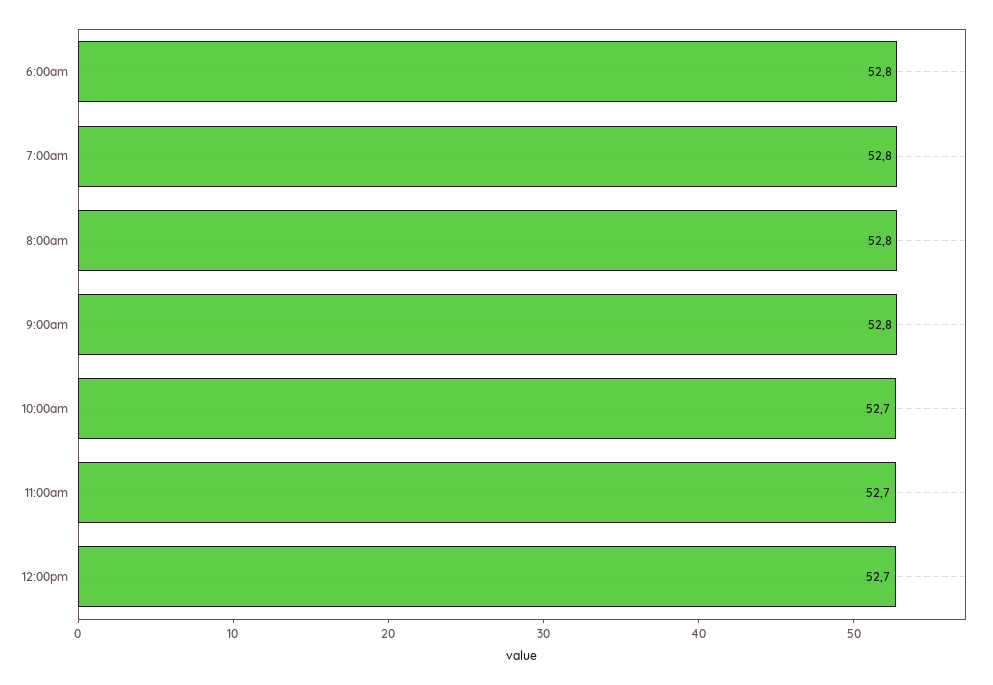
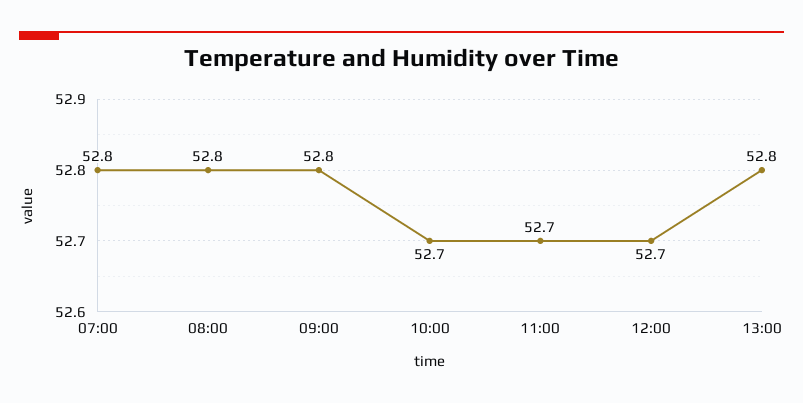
6:00am: 52.8 -> none
13:00: none -> 52.8

